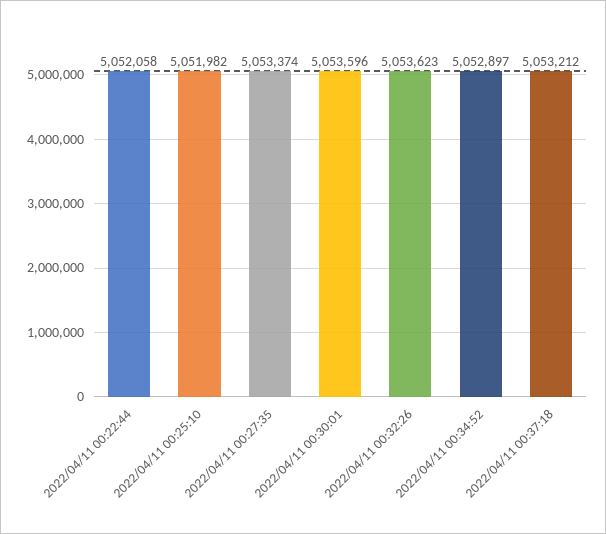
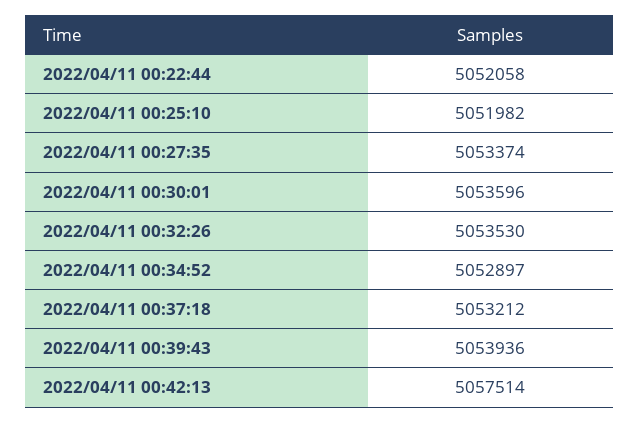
2022/04/11 00:32:26: 5053623 -> 5053530
2022/04/11 00:39:43: none -> 5053936
2022/04/11 00:42:13: none -> 5057514

